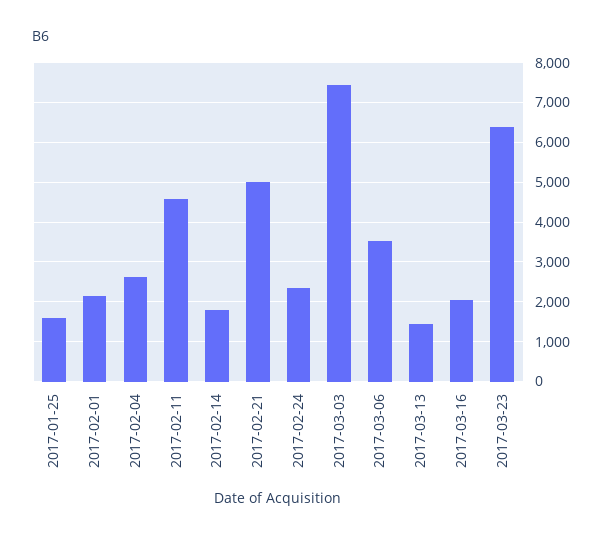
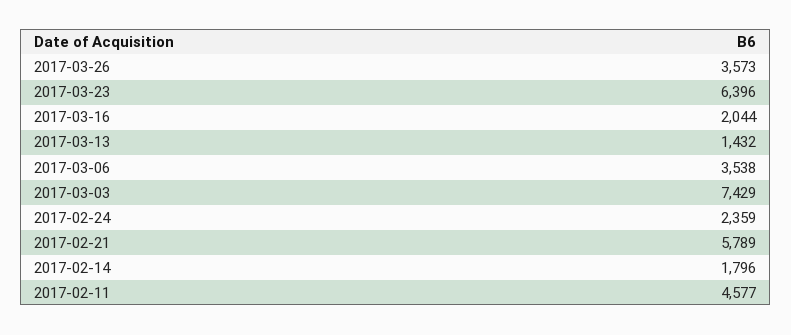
2017-01-25: 1600 -> none
2017-02-01: 2200 -> none
2017-02-04: 2600 -> none
2017-02-21: 5000 -> 5789
2017-03-26: none -> 3573

